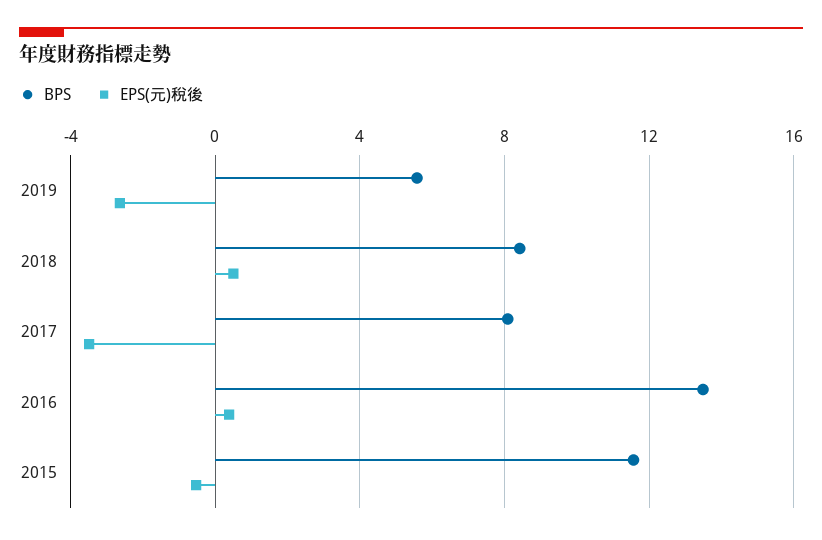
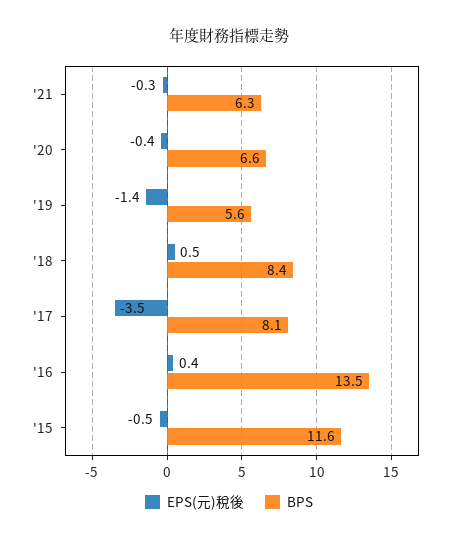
EPS(元)稅後, 2019: -2.5 -> -1.4
EPS(元)稅後, '21: none -> -0.3
BPS, '21: none -> 6.3
EPS(元)稅後, '20: none -> -0.4
BPS, '20: none -> 6.6

